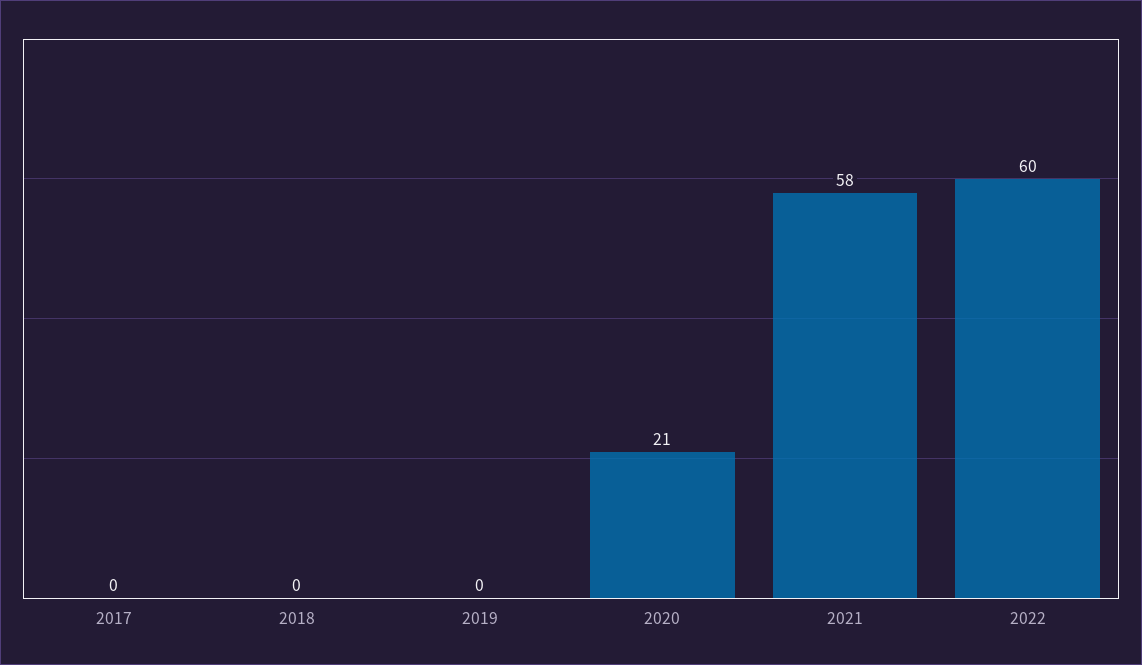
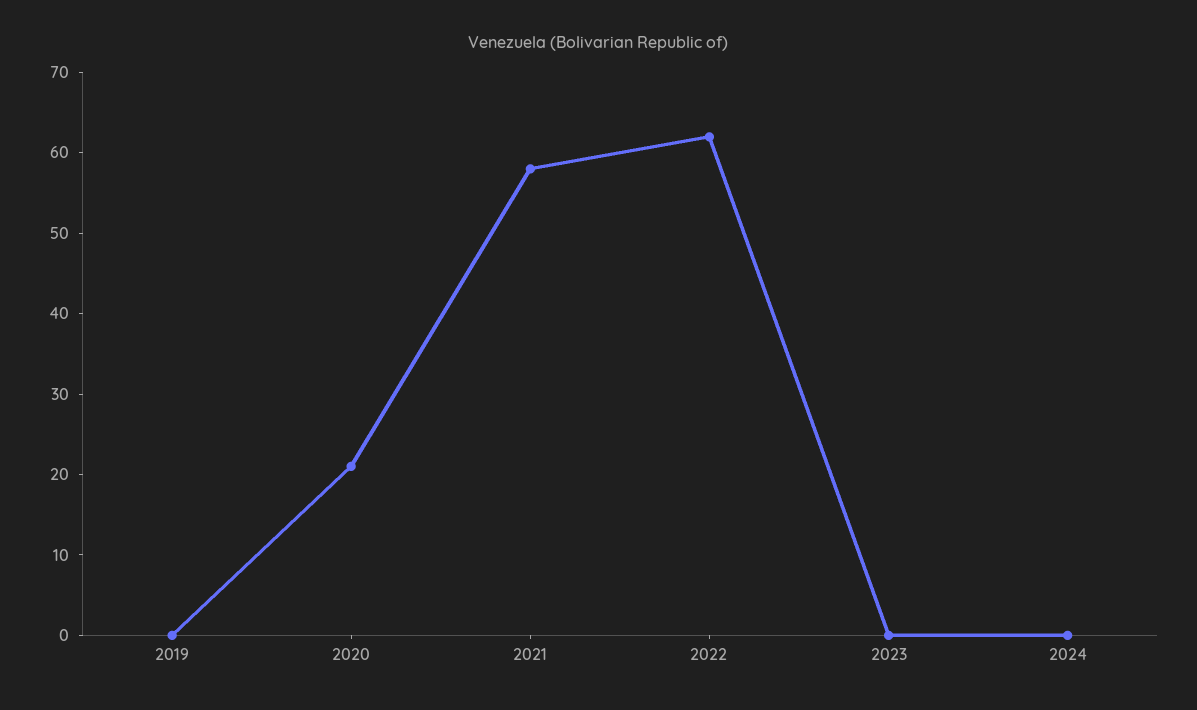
2017: 0 -> none
2018: 0 -> none
2022: 60 -> 62
2023: none -> 0
2024: none -> 0

